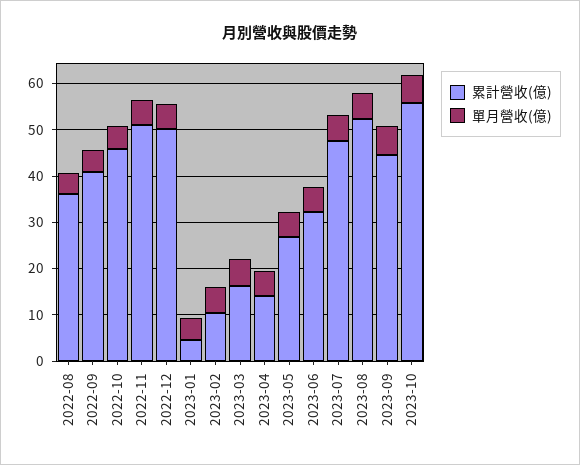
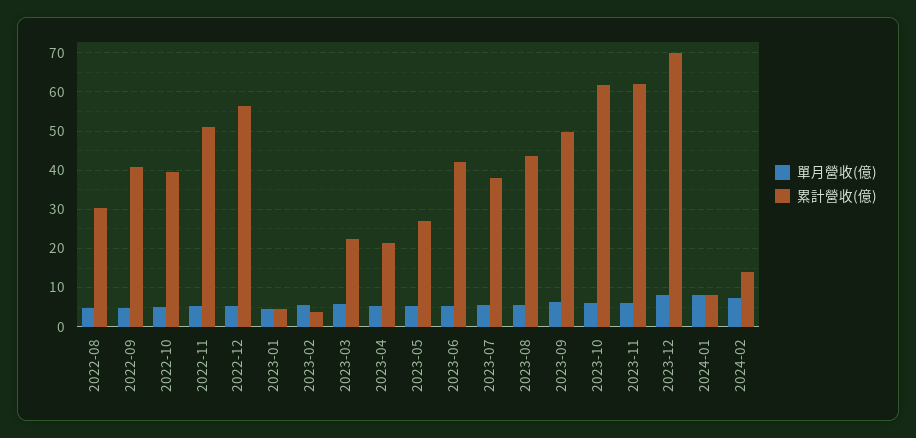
累計營收(億), 2022-08: 36 -> 30
累計營收(億), 2022-10: 46 -> 40
累計營收(億), 2022-12: 50 -> 56
累計營收(億), 2023-02: 10 -> 4
累計營收(億), 2023-03: 16 -> 22
累計營收(億), 2023-04: 14 -> 22
累計營收(億), 2023-06: 32 -> 42
累計營收(億), 2023-07: 48 -> 38
累計營收(億), 2023-08: 52 -> 44
累計營收(億), 2023-09: 44 -> 50
累計營收(億), 2023-10: 56 -> 62
單月營收(億), 2023-11: none -> 6
累計營收(億), 2023-11: none -> 62
單月營收(億), 2023-12: none -> 8
累計營收(億), 2023-12: none -> 70
單月營收(億), 2024-01: none -> 8
累計營收(億), 2024-01: none -> 8
單月營收(億), 2024-02: none -> 8
累計營收(億), 2024-02: none -> 14

